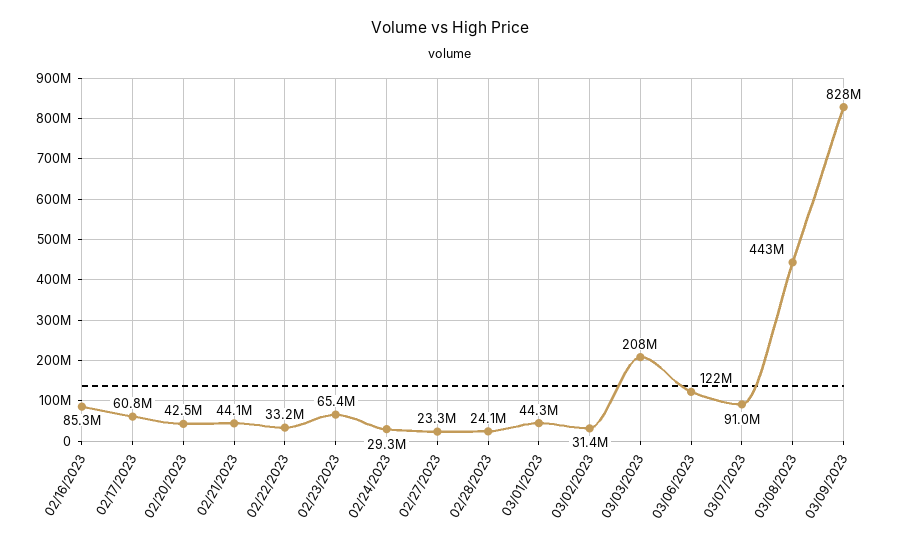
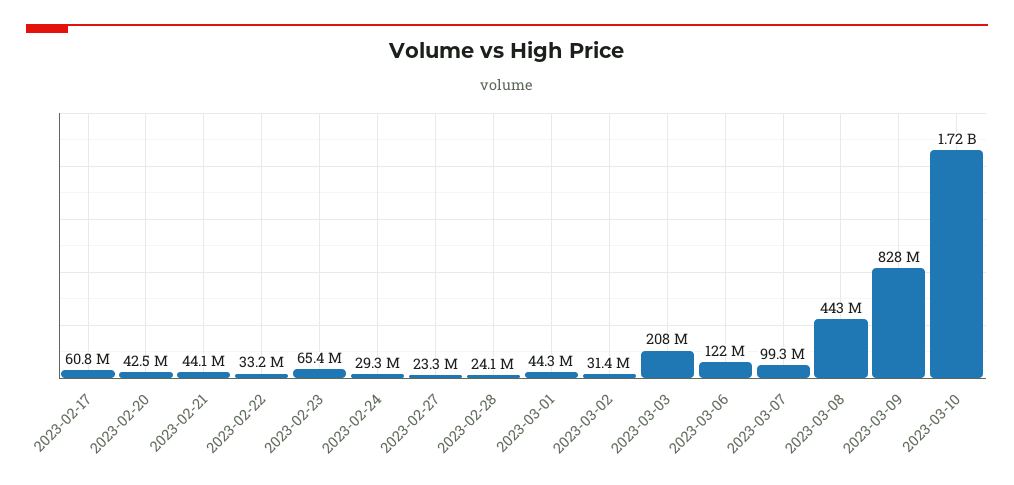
02/16/2023: 85300000 -> none
03/07/2023: 91000000 -> 99300000
2023-03-10: none -> 1720000000

